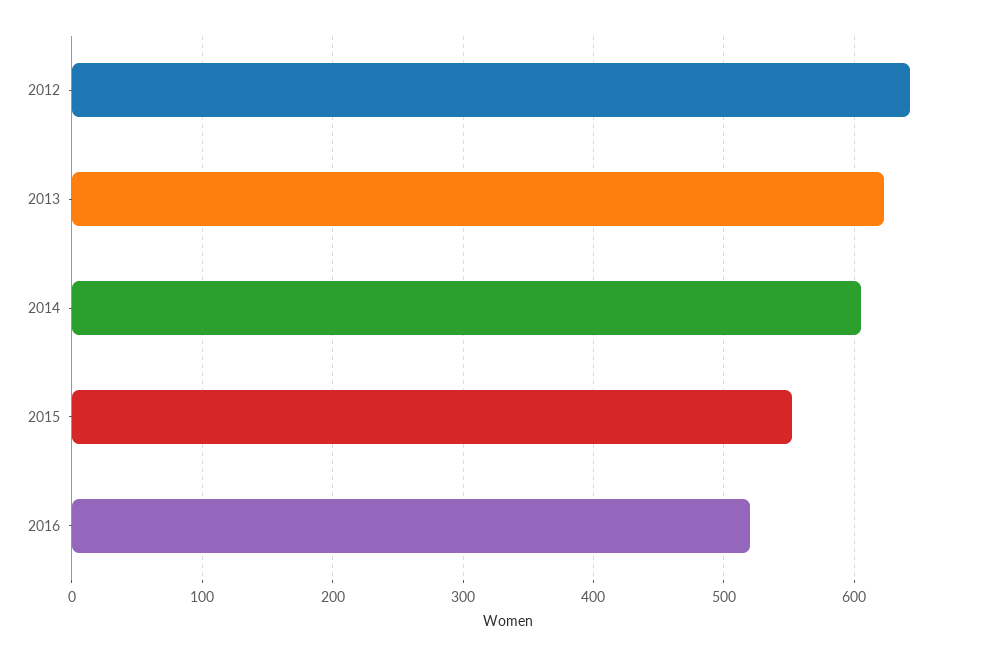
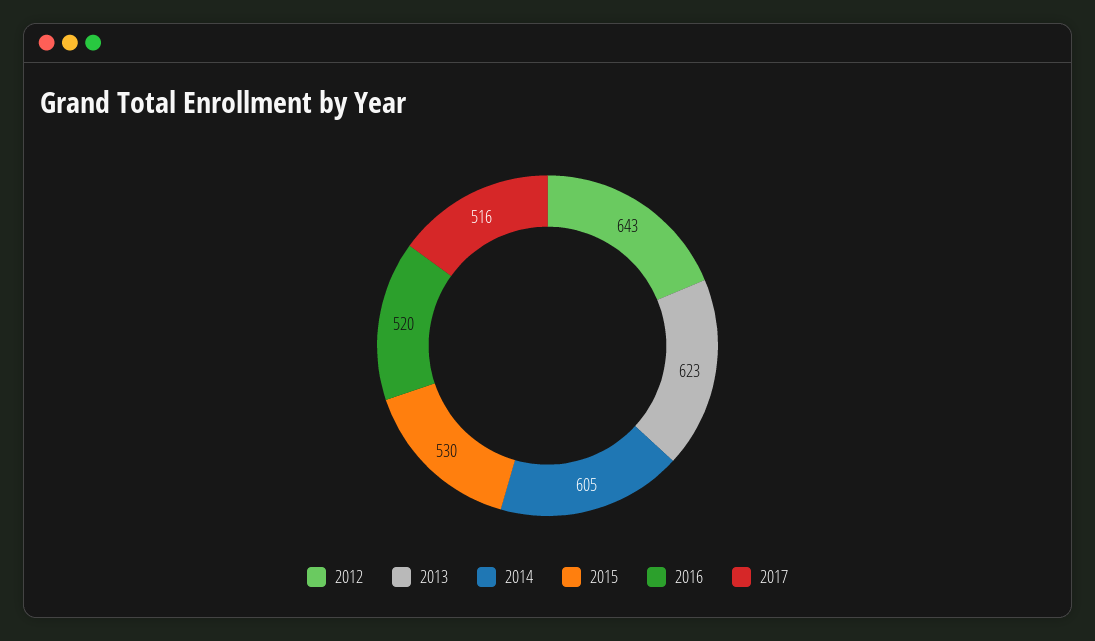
2015: 550 -> 530
2017: none -> 516

